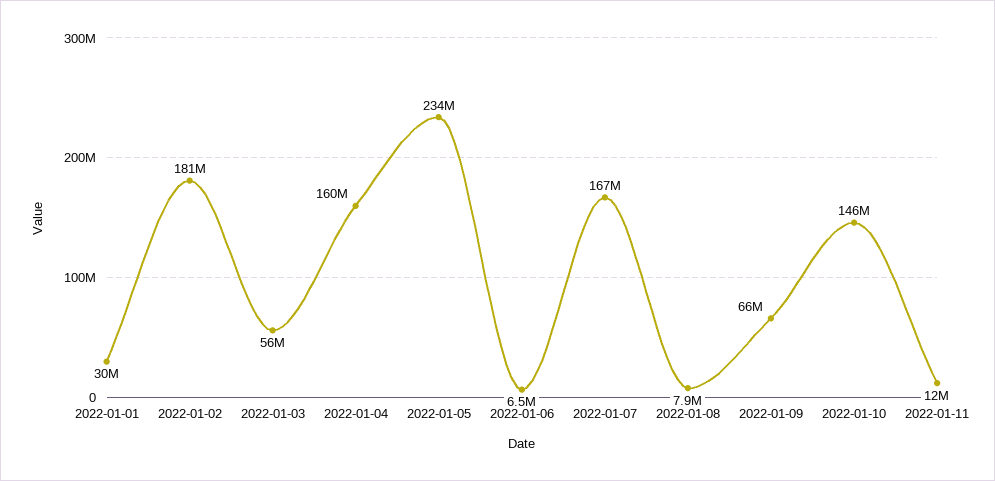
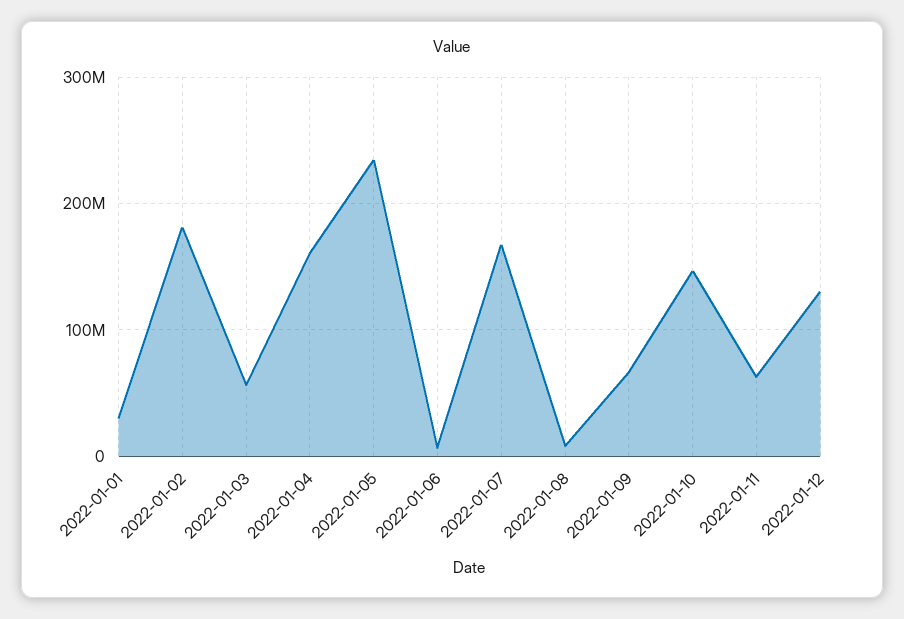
2022-01-11: 12000000 -> 60000000
2022-01-12: none -> 130000000

